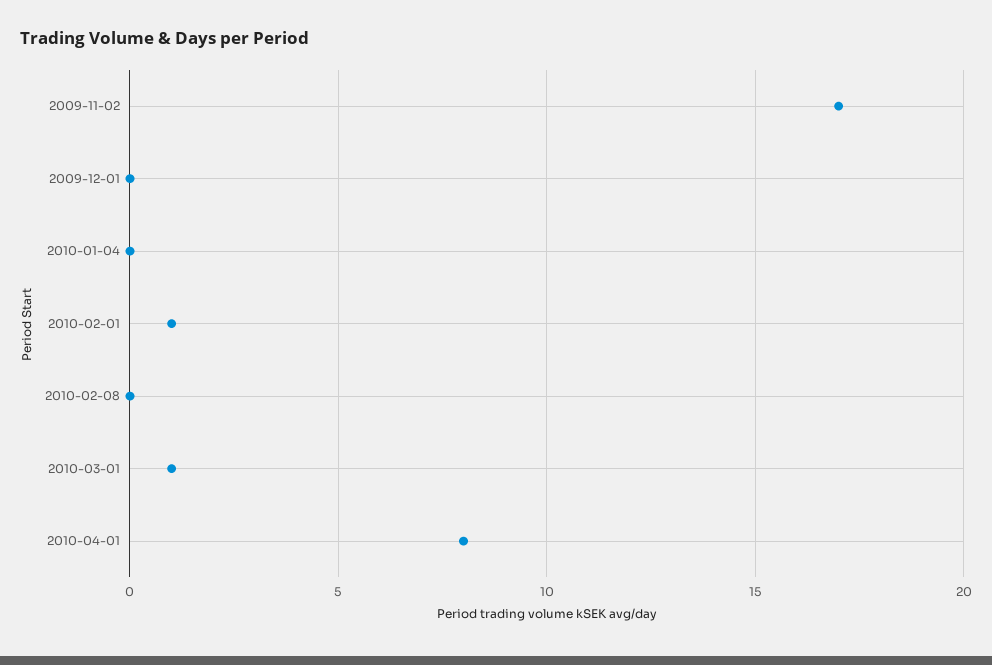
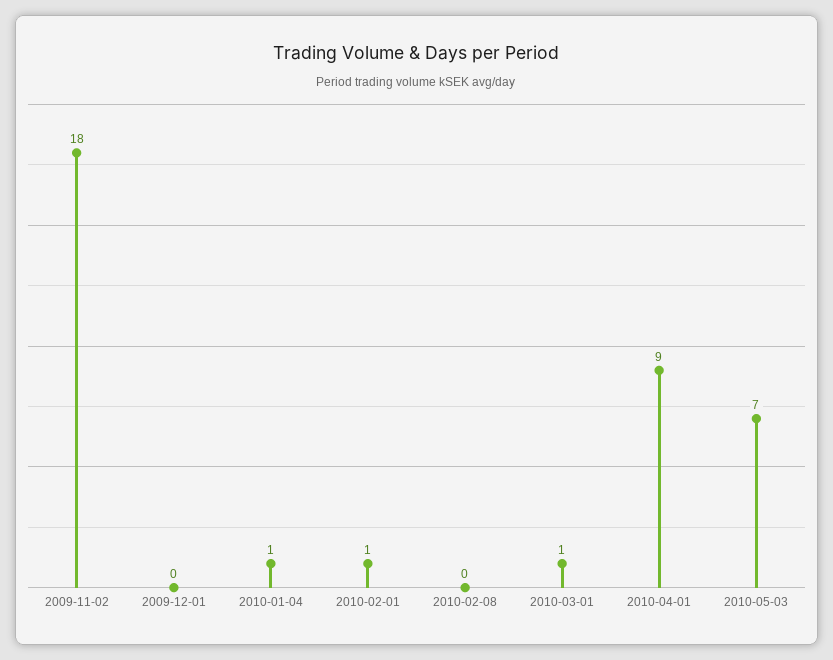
2009-11-02: 17 -> 18
2010-01-04: 0 -> 1
2010-04-01: 8 -> 9
2010-05-03: none -> 7

